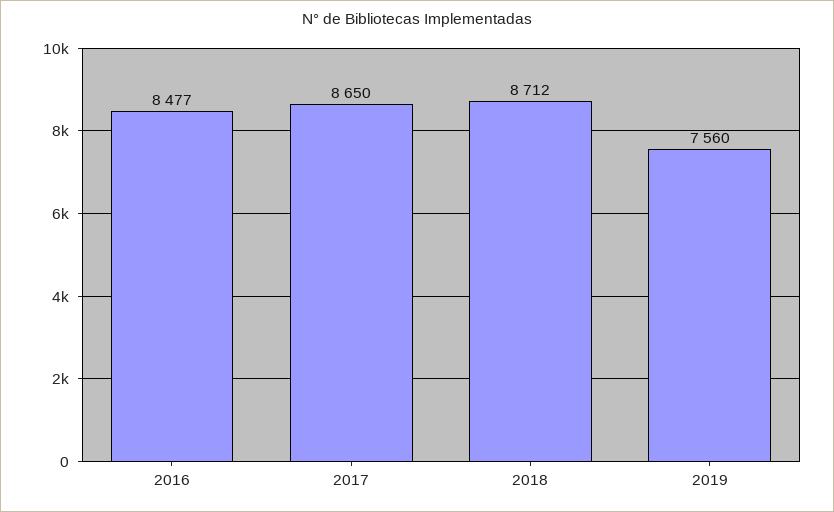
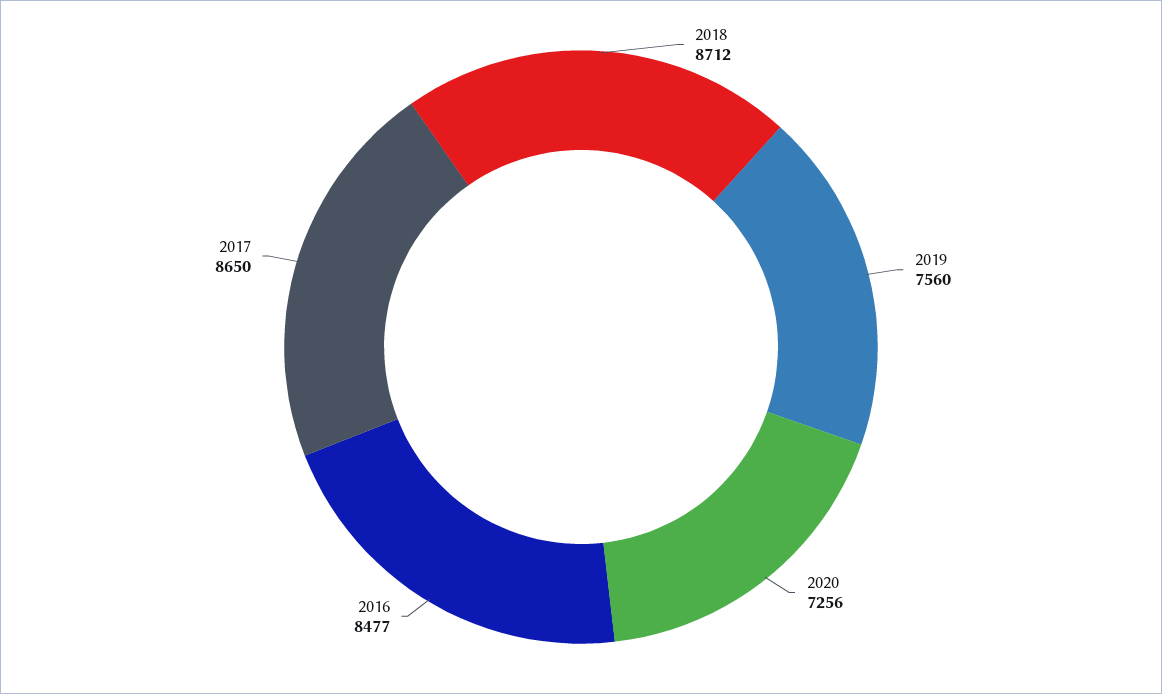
2020: none -> 7256

